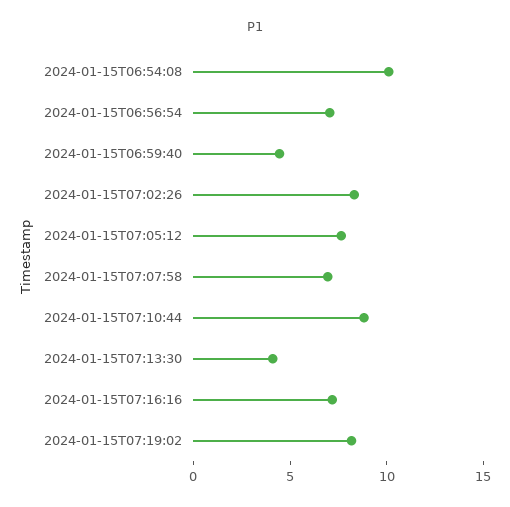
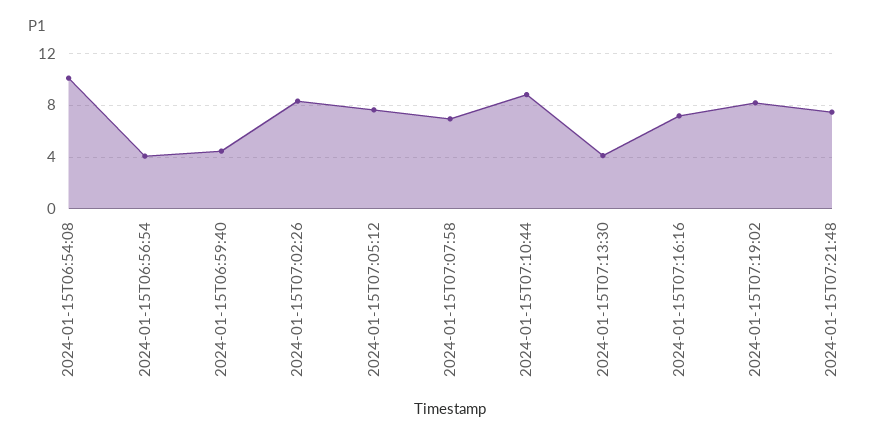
2024-01-15T06:56:54: 7 -> 4
2024-01-15T07:21:48: none -> 7.5

